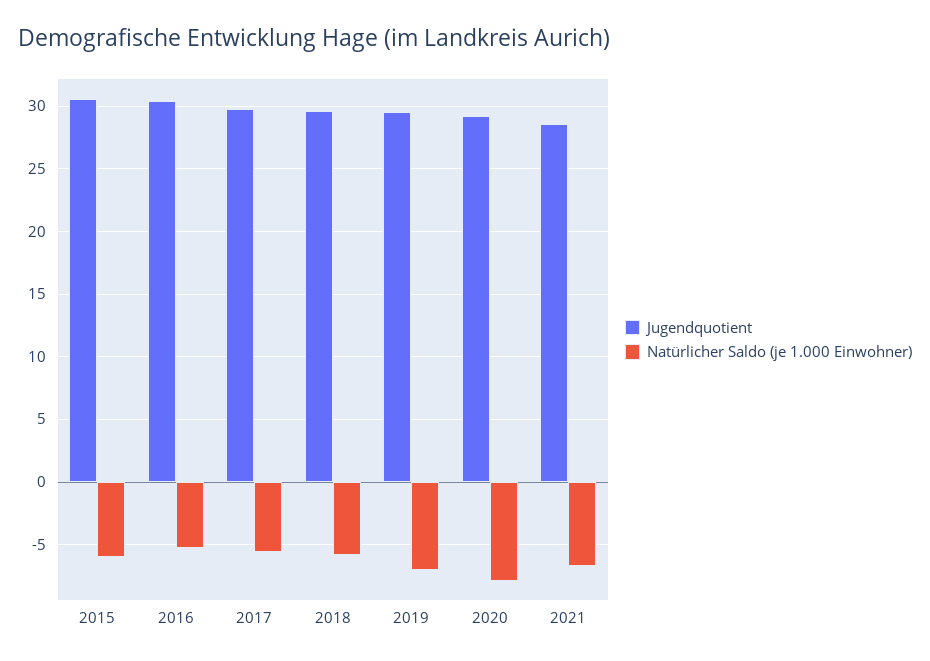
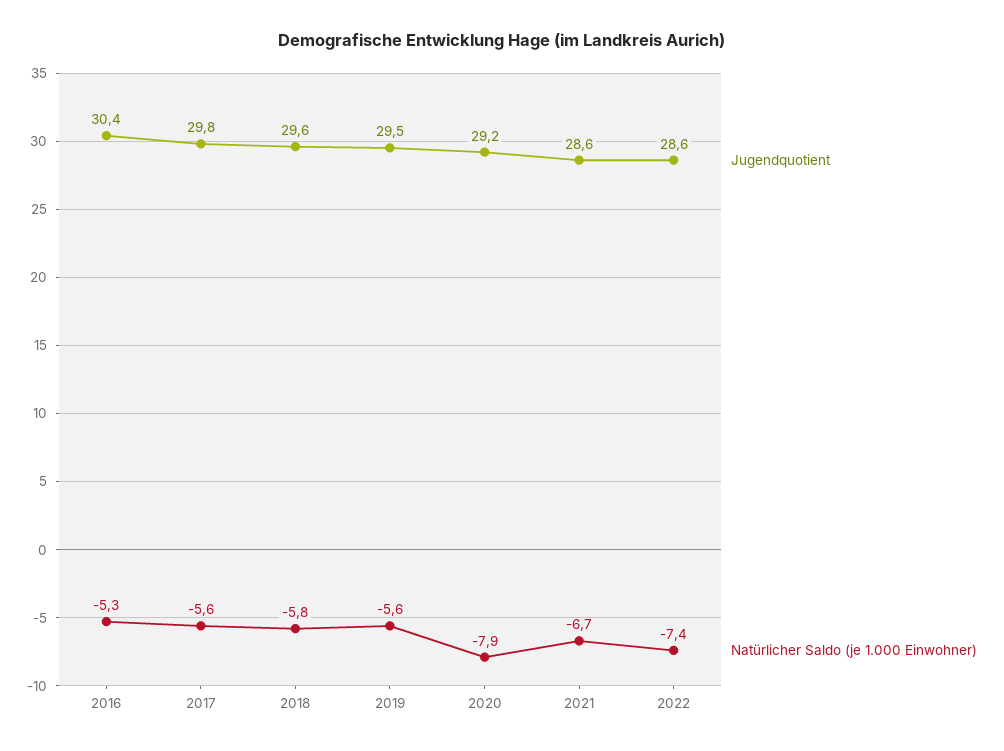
Jugendquotient, 2015: 30.5 -> none
Natürlicher Saldo (je 1.000 Einwohner), 2015: -6 -> none
Natürlicher Saldo (je 1.000 Einwohner), 2019: -7 -> -5.6
Jugendquotient, 2022: none -> 28.6
Natürlicher Saldo (je 1.000 Einwohner), 2022: none -> -7.4

